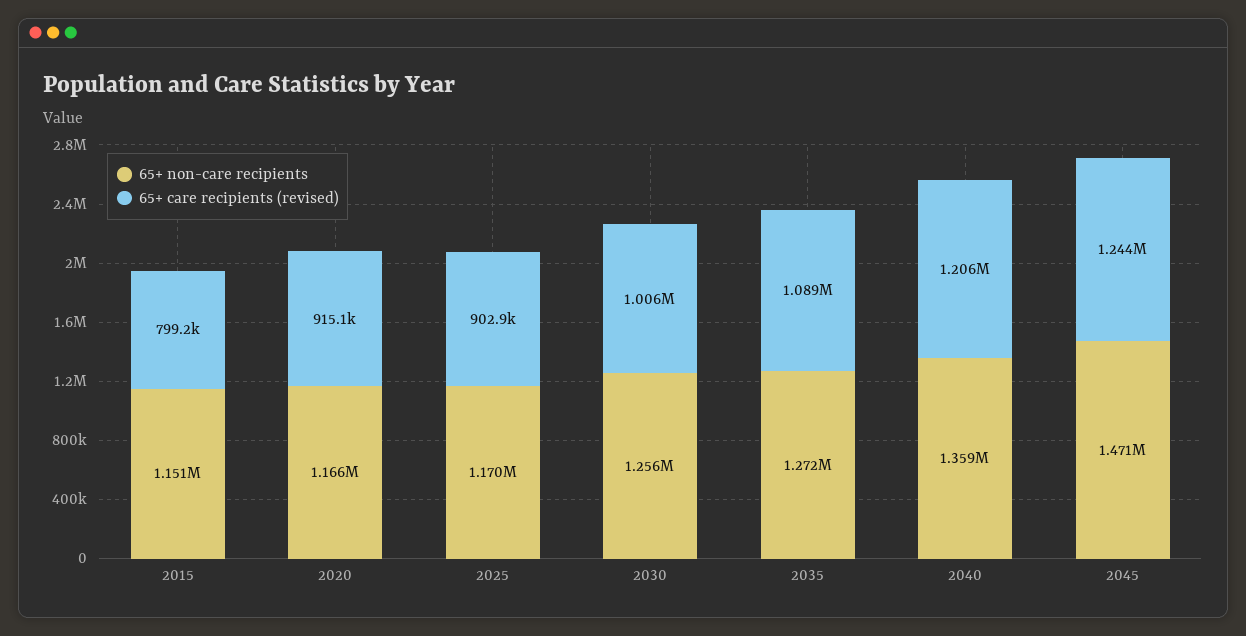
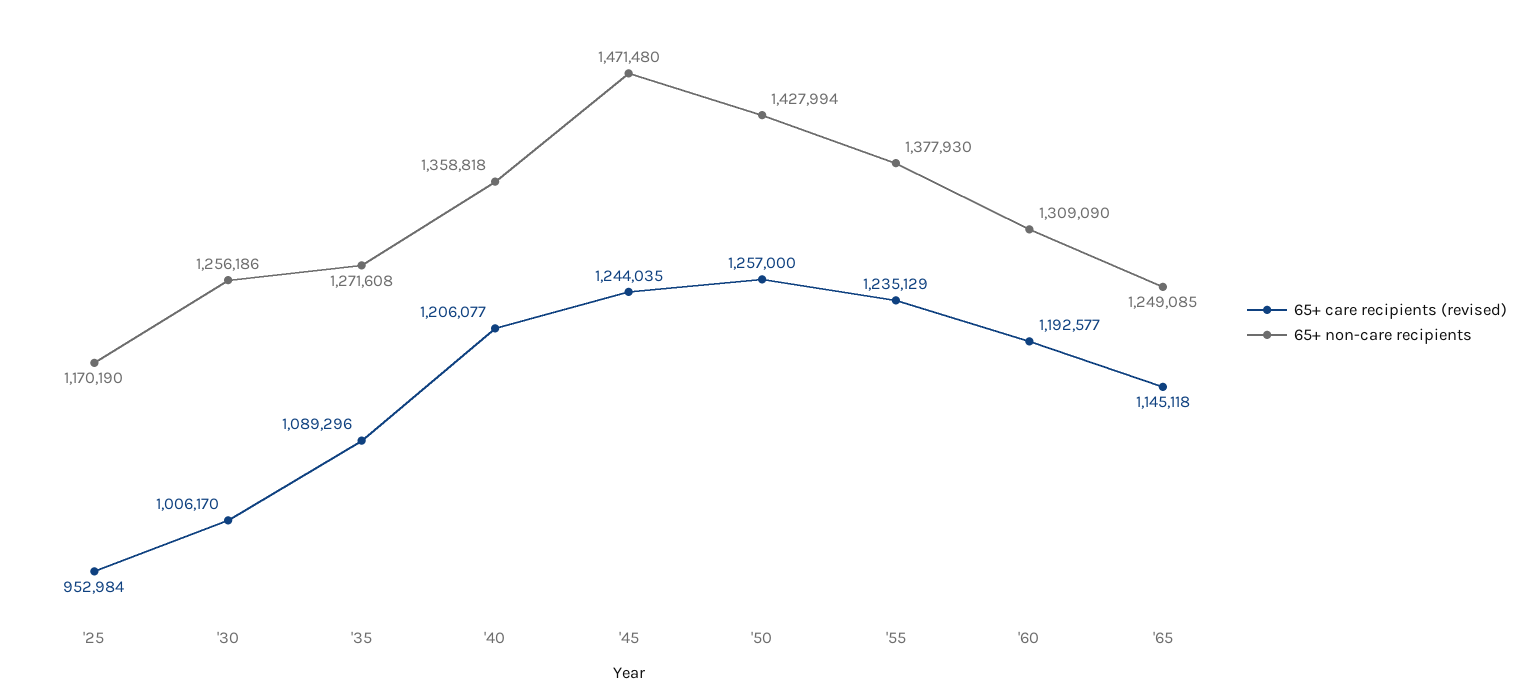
65+ non-care recipients, 2015: 1151000 -> none
65+ care recipients (revised), 2015: 799200 -> none
65+ non-care recipients, 2020: 1166000 -> none
65+ care recipients (revised), 2020: 915100 -> none
65+ care recipients (revised), 2025: 902900 -> 952984
65+ care recipients (revised), '50: none -> 1257000
65+ non-care recipients, '50: none -> 1427994
65+ care recipients (revised), '55: none -> 1235129
65+ non-care recipients, '55: none -> 1377930
65+ care recipients (revised), '60: none -> 1192577
65+ non-care recipients, '60: none -> 1309090
65+ care recipients (revised), '65: none -> 1145118
65+ non-care recipients, '65: none -> 1249085

